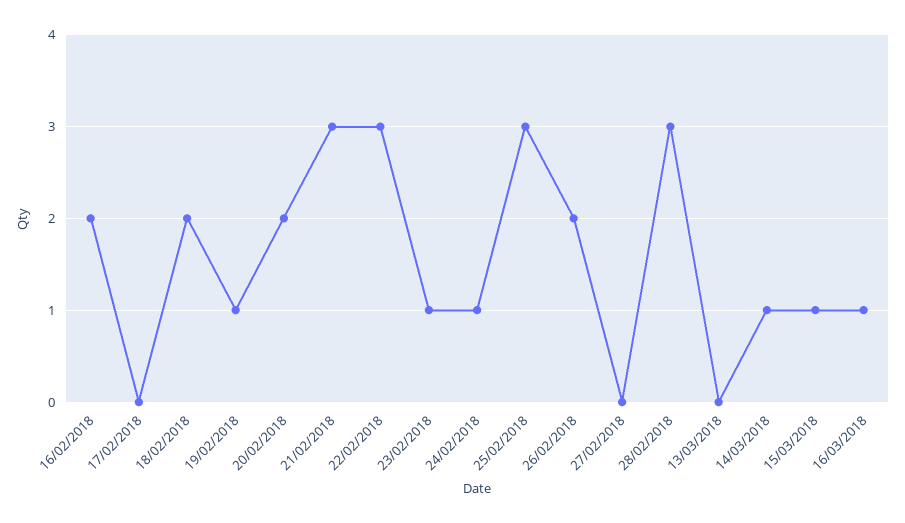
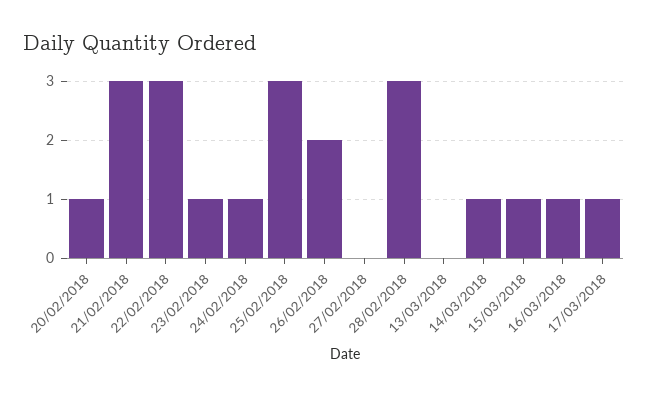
16/02/2018: 2 -> none
17/02/2018: 0 -> none
18/02/2018: 2 -> none
19/02/2018: 1 -> none
20/02/2018: 2 -> 1
17/03/2018: none -> 1

